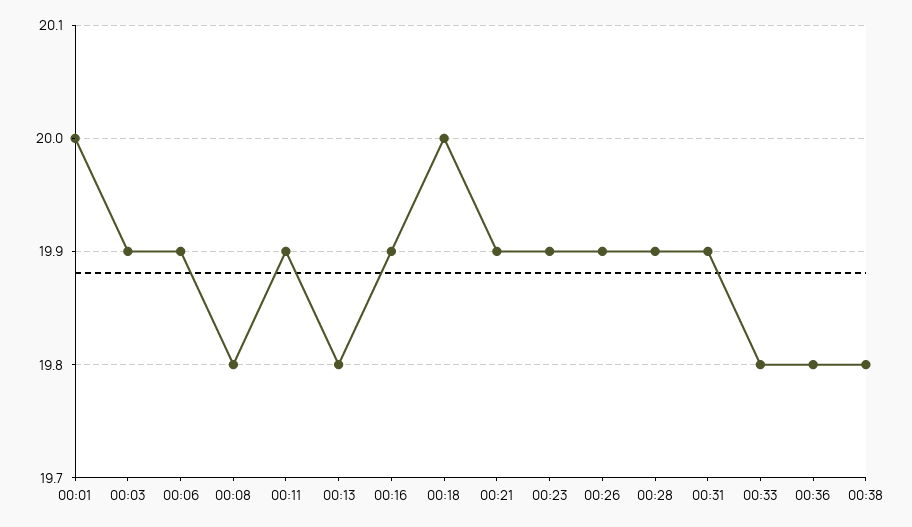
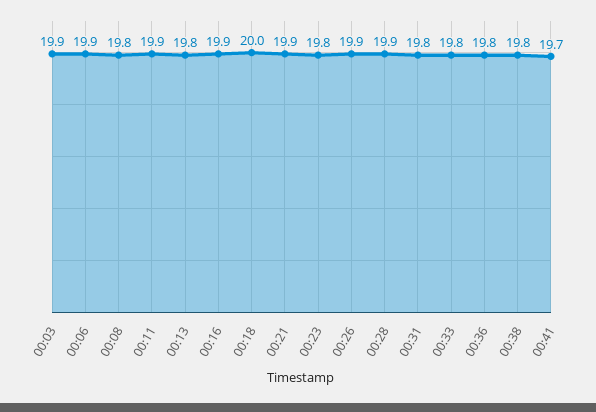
00:01: 20 -> none
00:23: 19.9 -> 19.8
00:31: 19.9 -> 19.8
00:41: none -> 19.7

